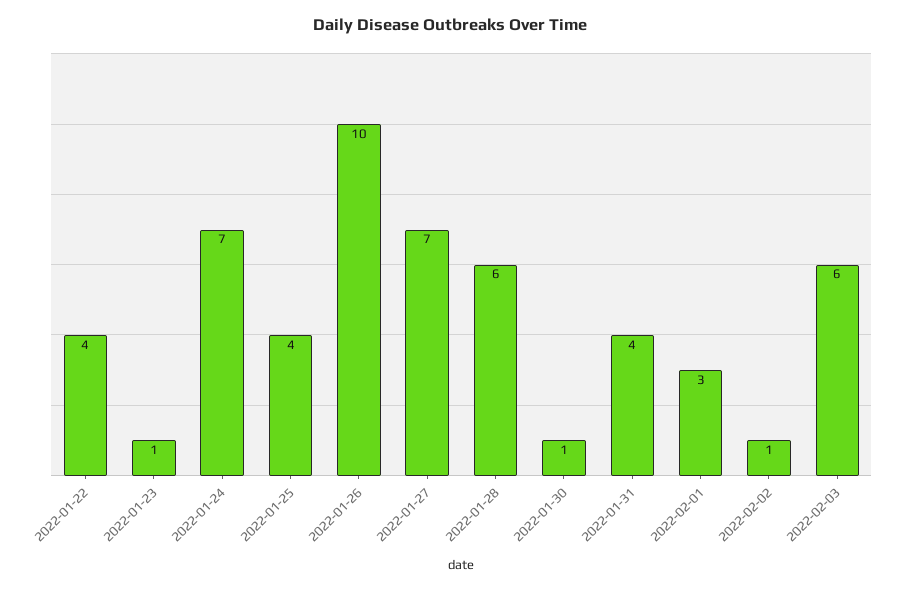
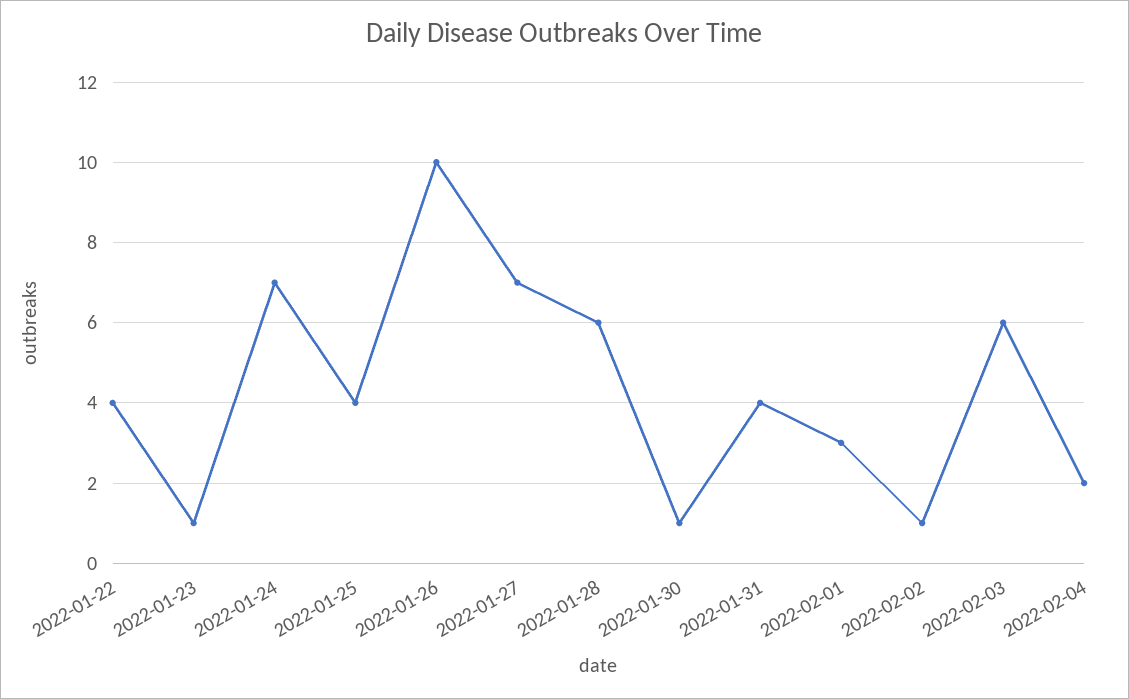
2022-02-04: none -> 2

